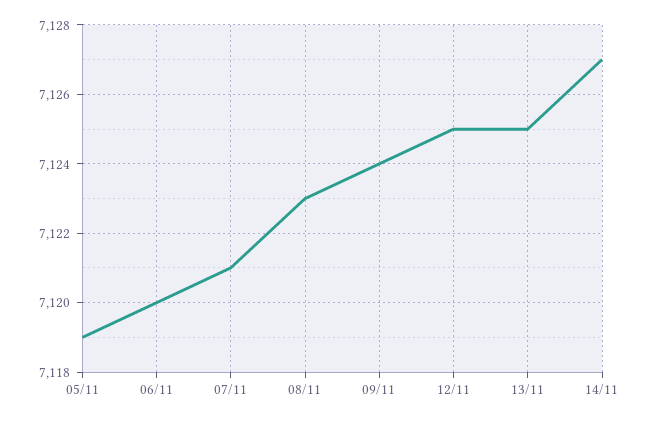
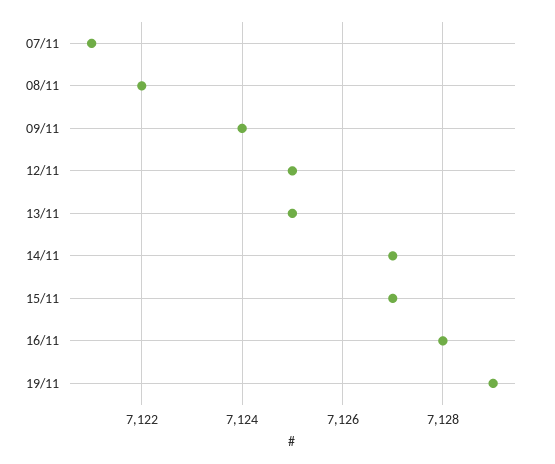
05/11: 7119 -> none
06/11: 7120 -> none
08/11: 7123 -> 7122
15/11: none -> 7127
16/11: none -> 7128
19/11: none -> 7129

